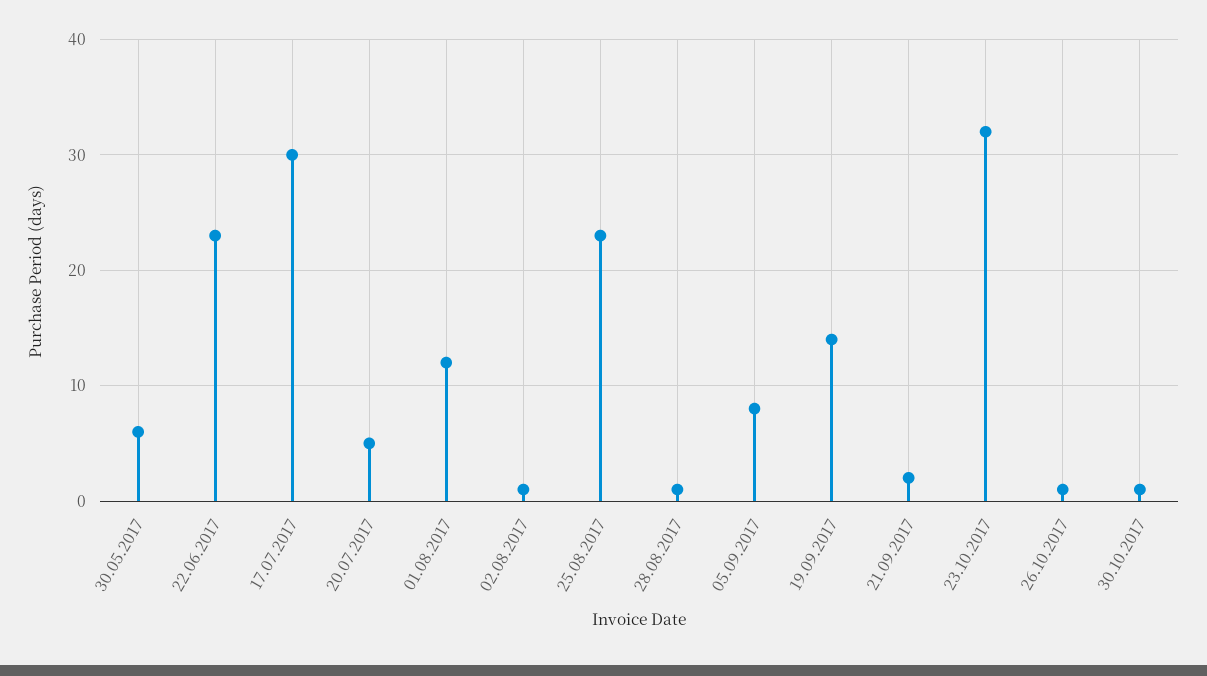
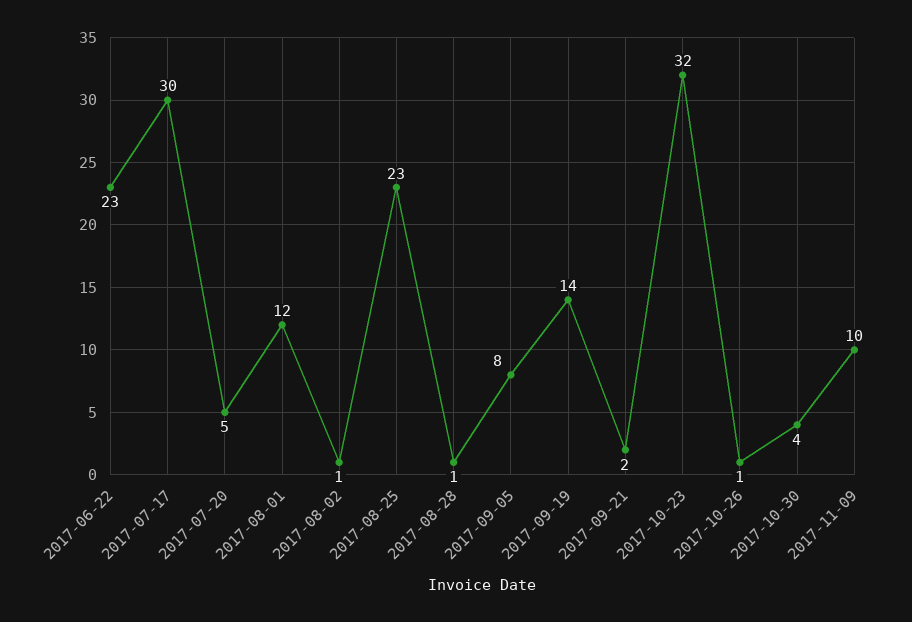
30.05.2017: 6 -> none
30.10.2017: 1 -> 4
2017-11-09: none -> 10

